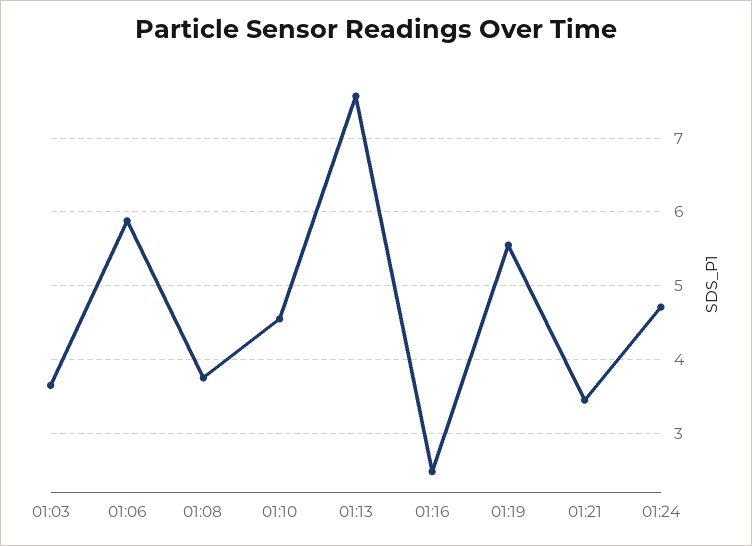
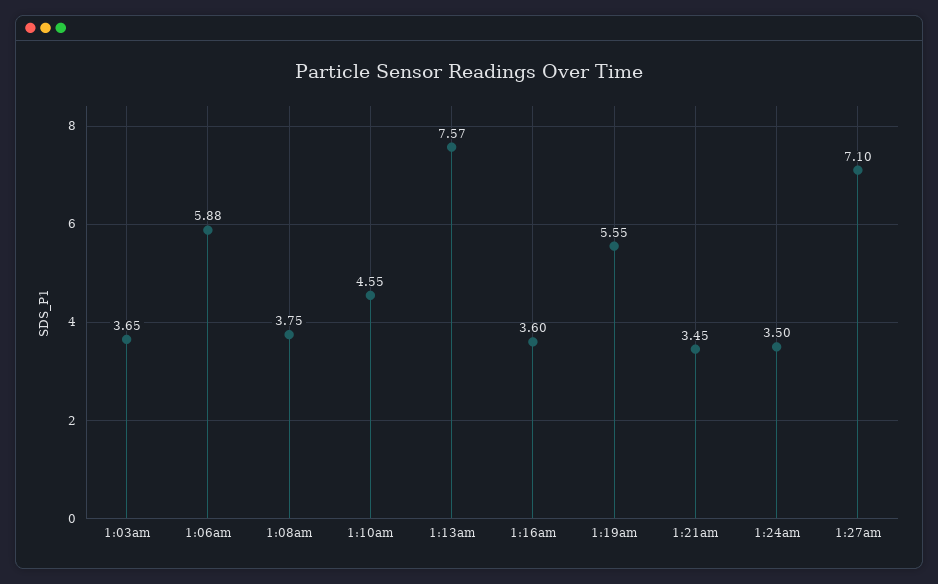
01:16: 2.5 -> 3.6
01:24: 4.7 -> 3.5
1:27am: none -> 7.1

